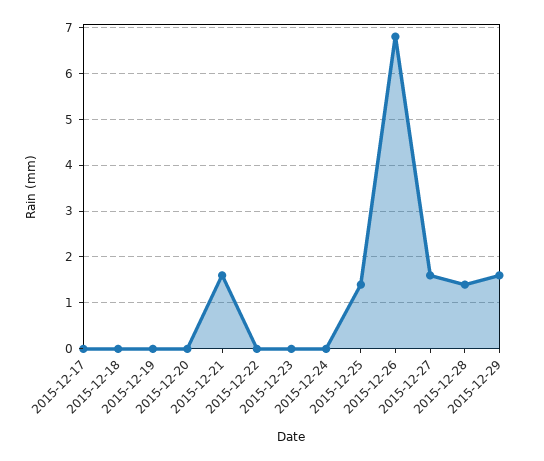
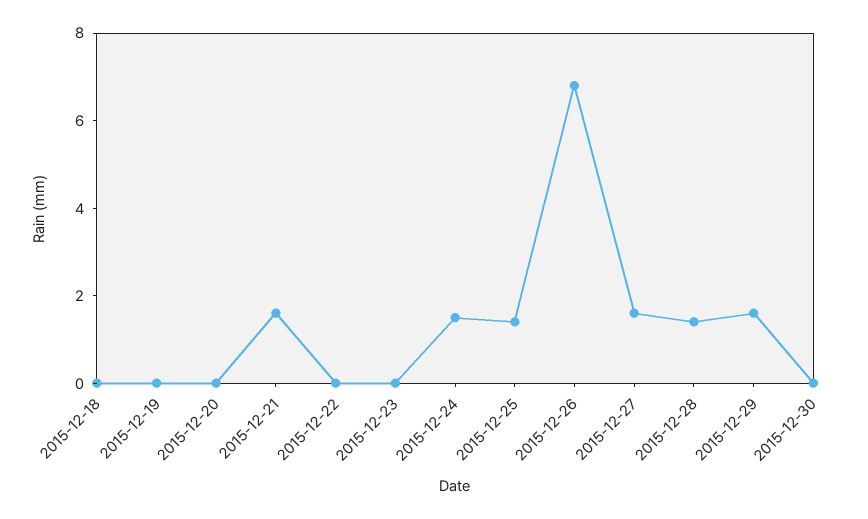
2015-12-17: 0 -> none
2015-12-24: 0 -> 1.5
2015-12-30: none -> 0

